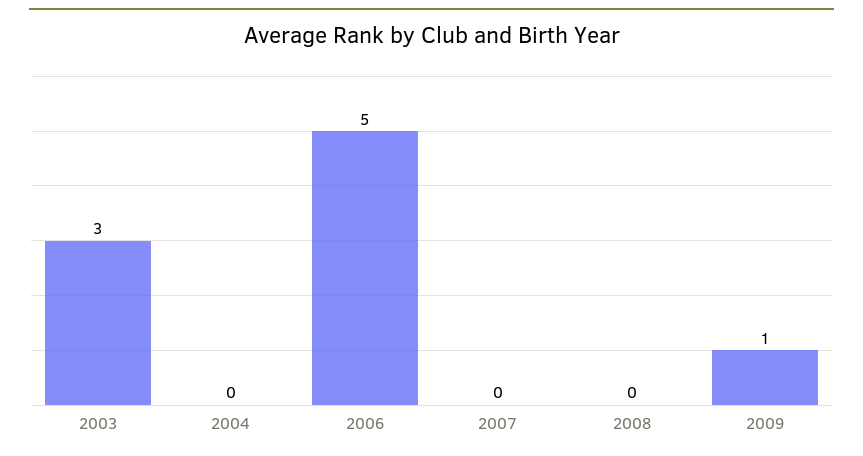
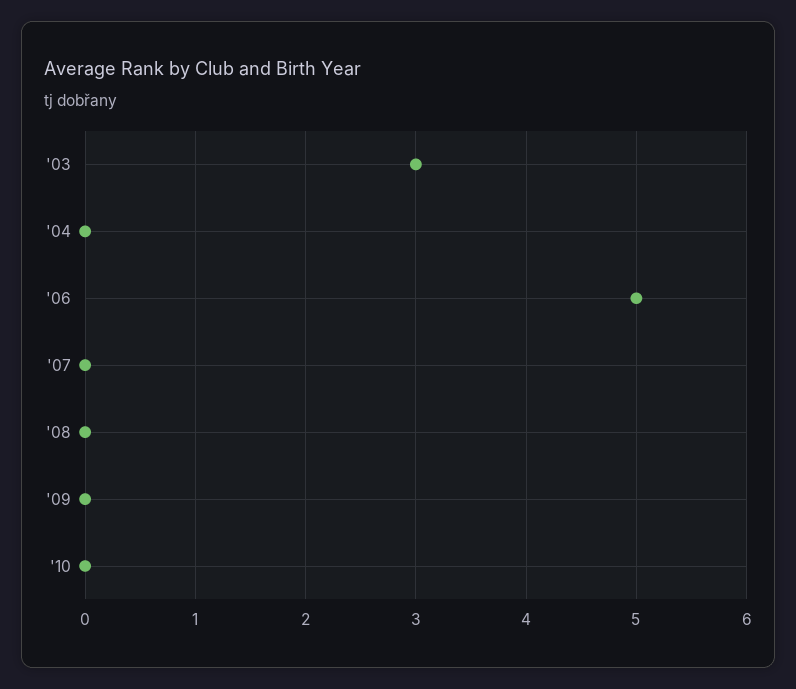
2009: 1 -> 0
'10: none -> 0

